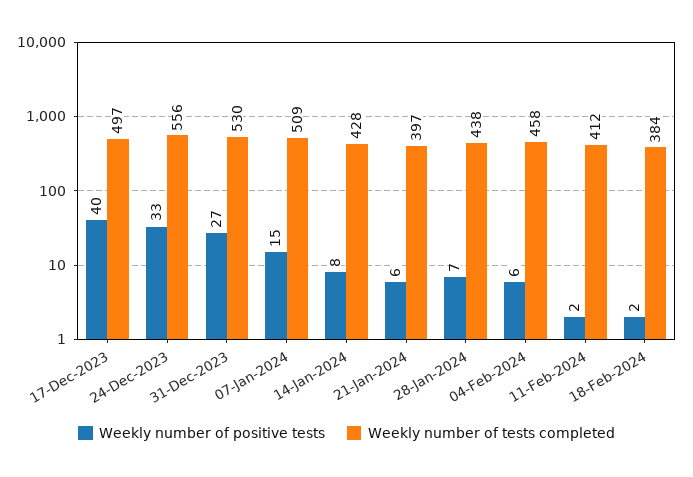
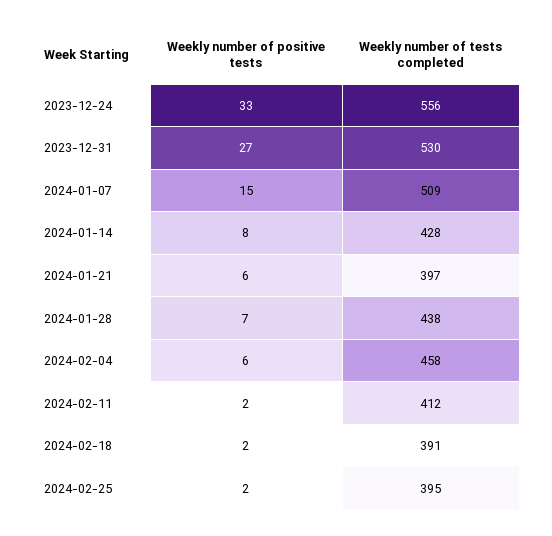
Weekly number of positive tests, 17-Dec-2023: 40 -> none
Weekly number of tests completed, 17-Dec-2023: 497 -> none
Weekly number of tests completed, 18-Feb-2024: 384 -> 391
Weekly number of positive tests, 2024-02-25: none -> 2
Weekly number of tests completed, 2024-02-25: none -> 395

